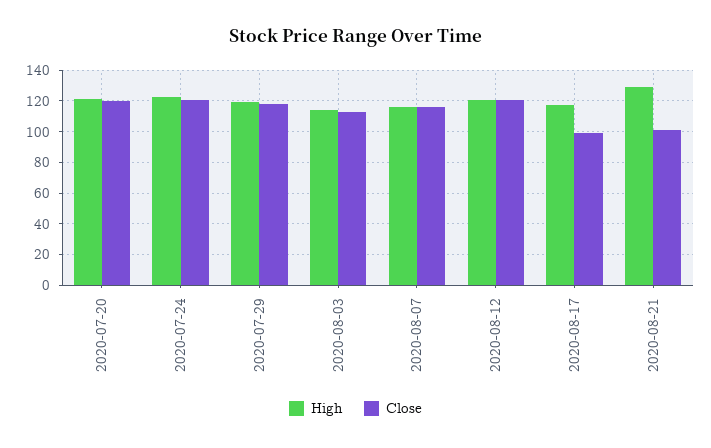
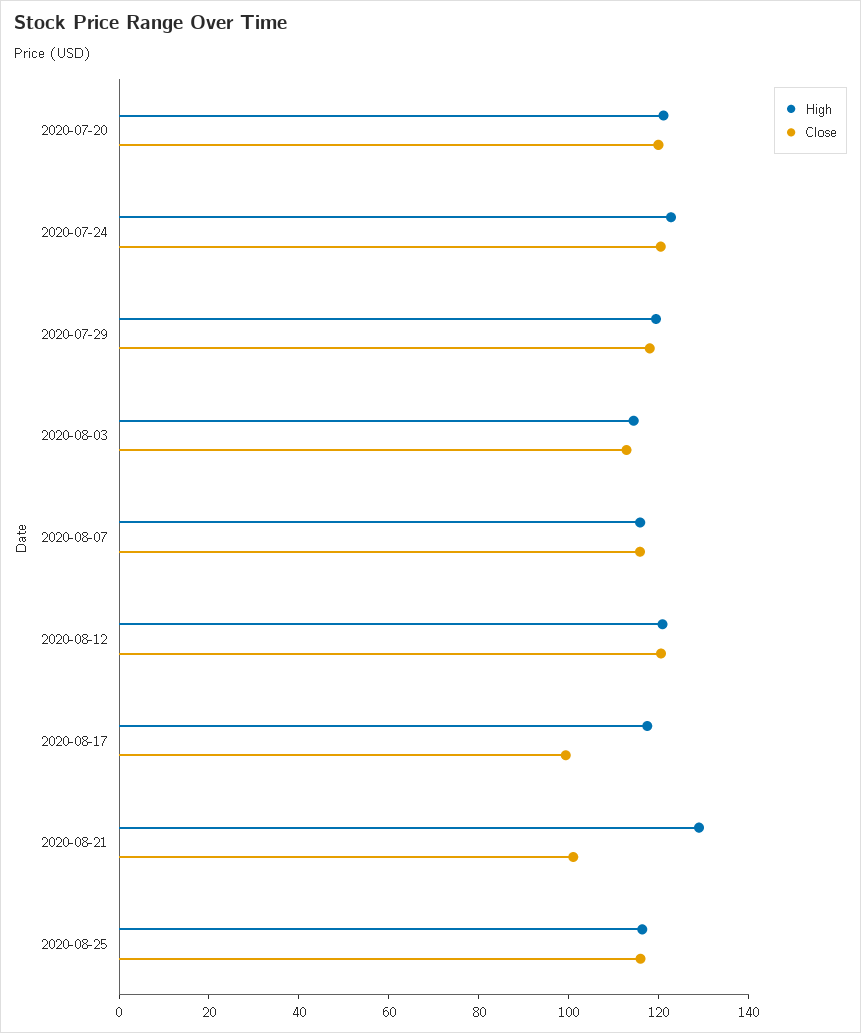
High, 2020-08-25: none -> 115
Close, 2020-08-25: none -> 115

